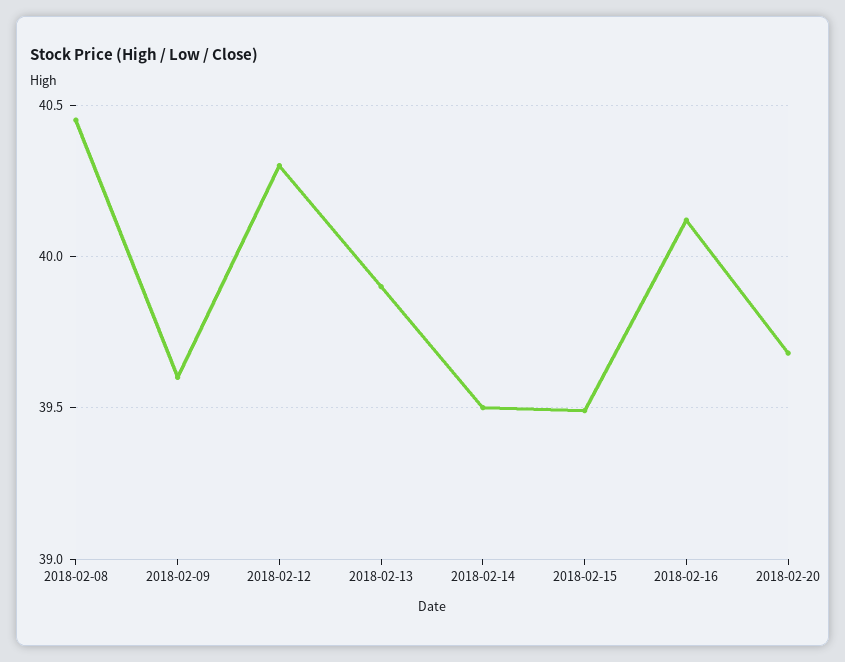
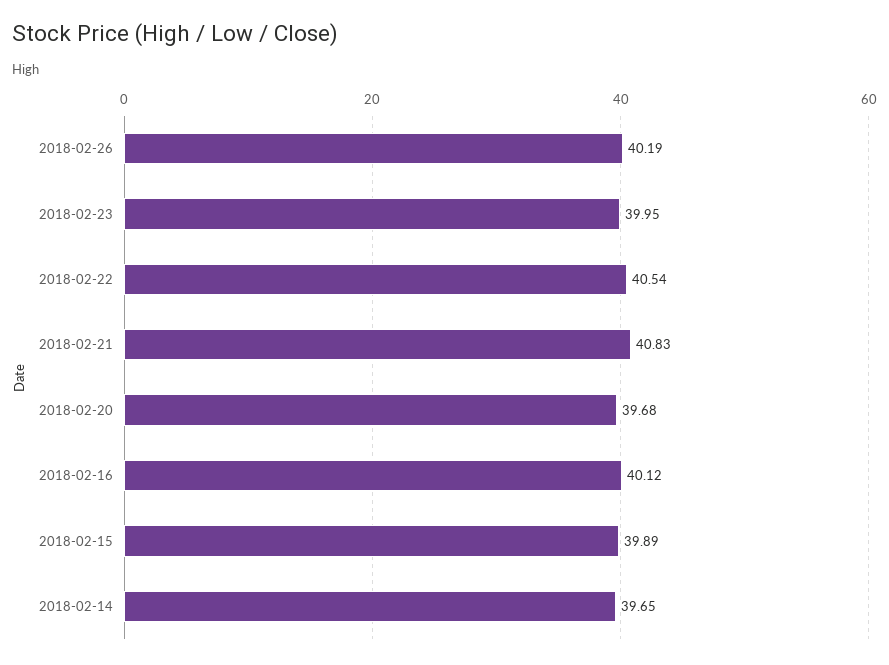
2018-02-08: 40.45 -> none
2018-02-09: 39.6 -> none
2018-02-12: 40.3 -> none
2018-02-13: 39.9 -> none
2018-02-14: 39.5 -> 39.65
2018-02-15: 39.5 -> 39.89
2018-02-26: none -> 40.19
2018-02-23: none -> 39.95
2018-02-22: none -> 40.54
2018-02-21: none -> 40.83

